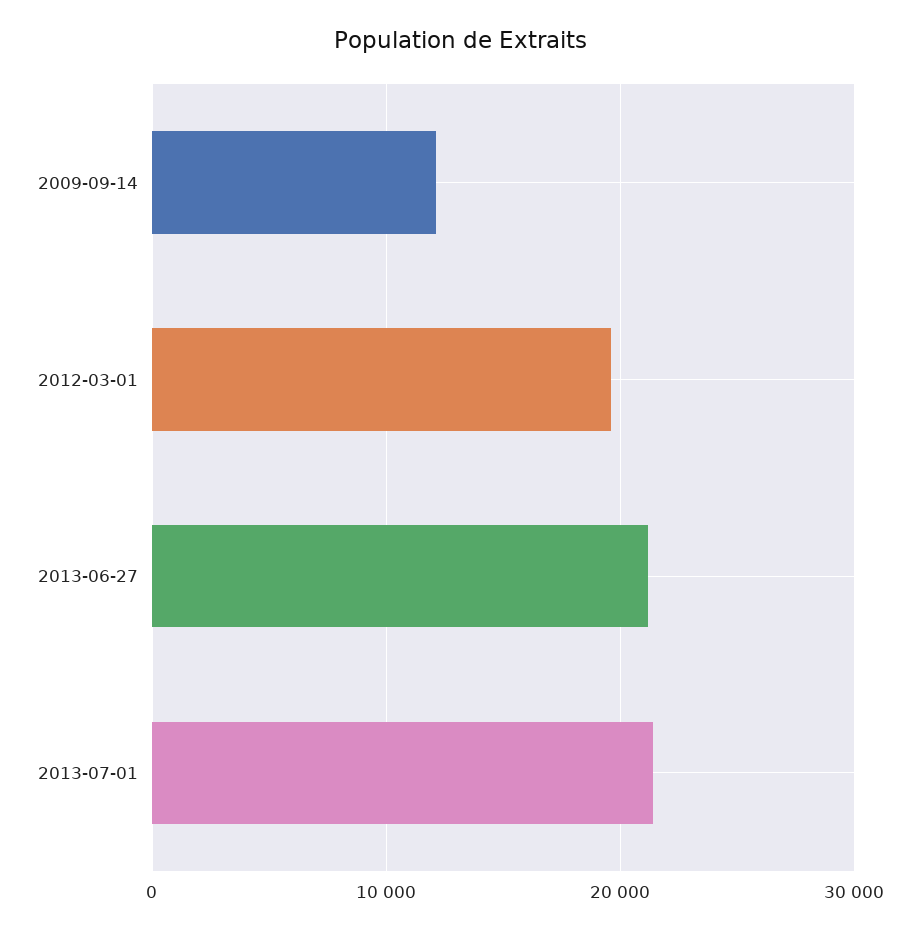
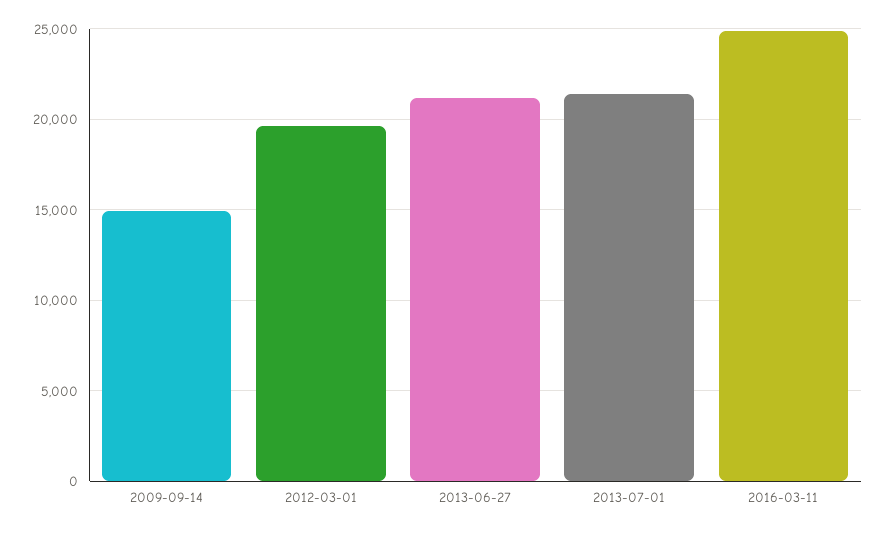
2009-09-14: 12000 -> 15000
2016-03-11: none -> 25000

